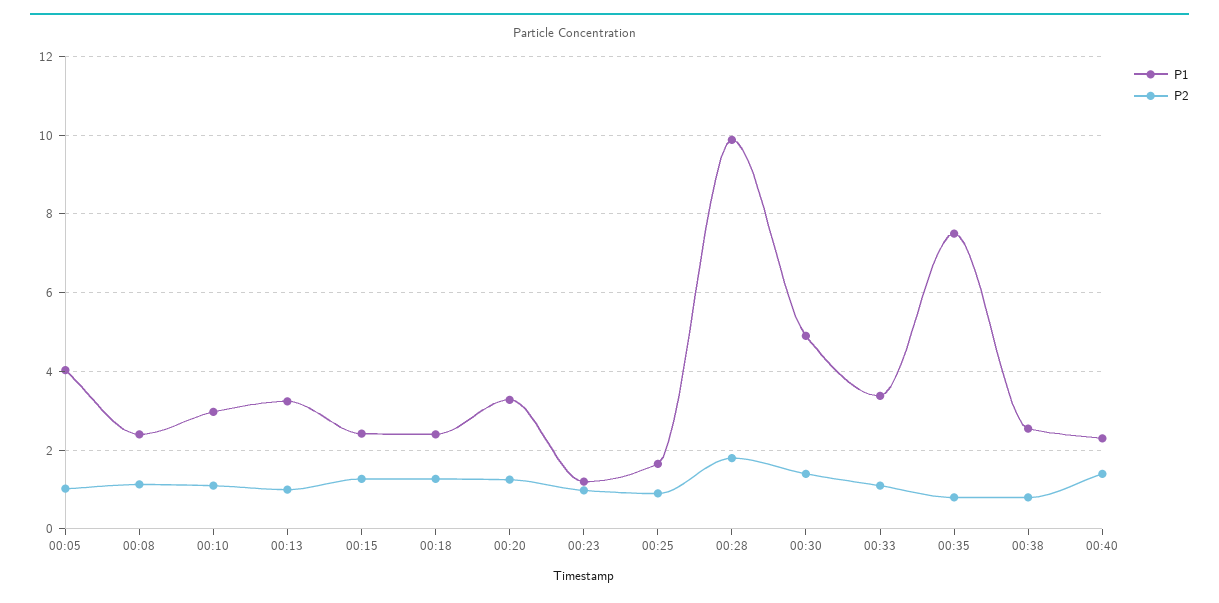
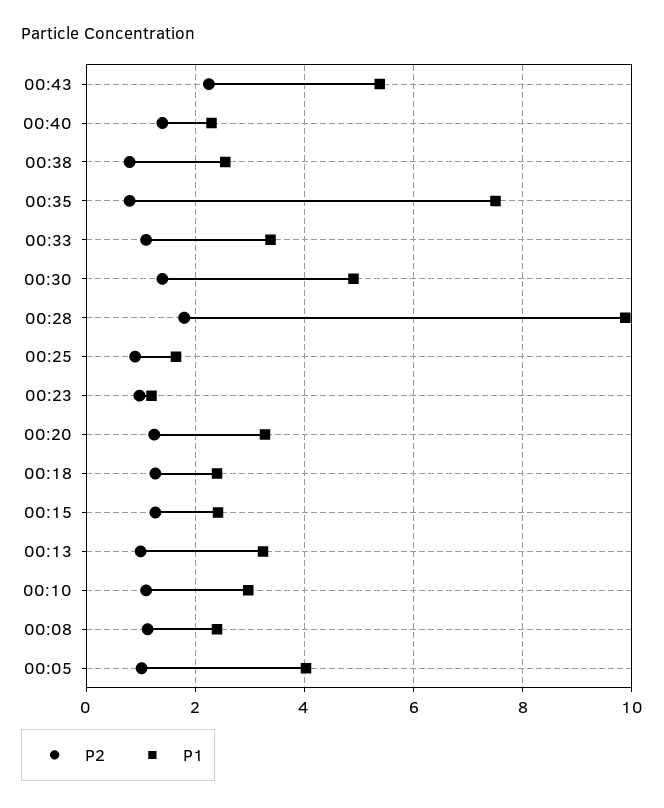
P2, 00:43: none -> 2.2
P1, 00:43: none -> 5.4

